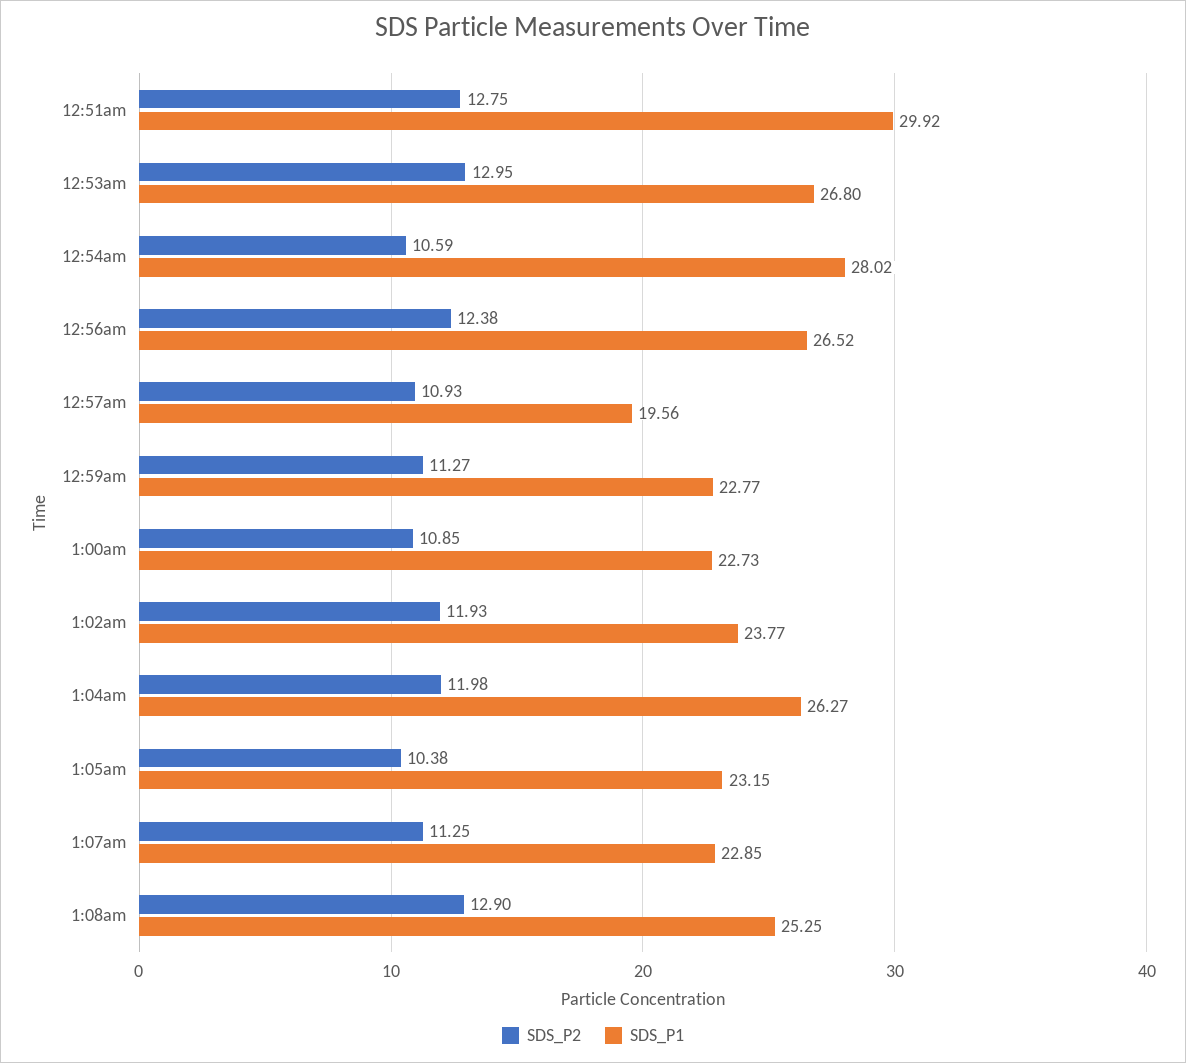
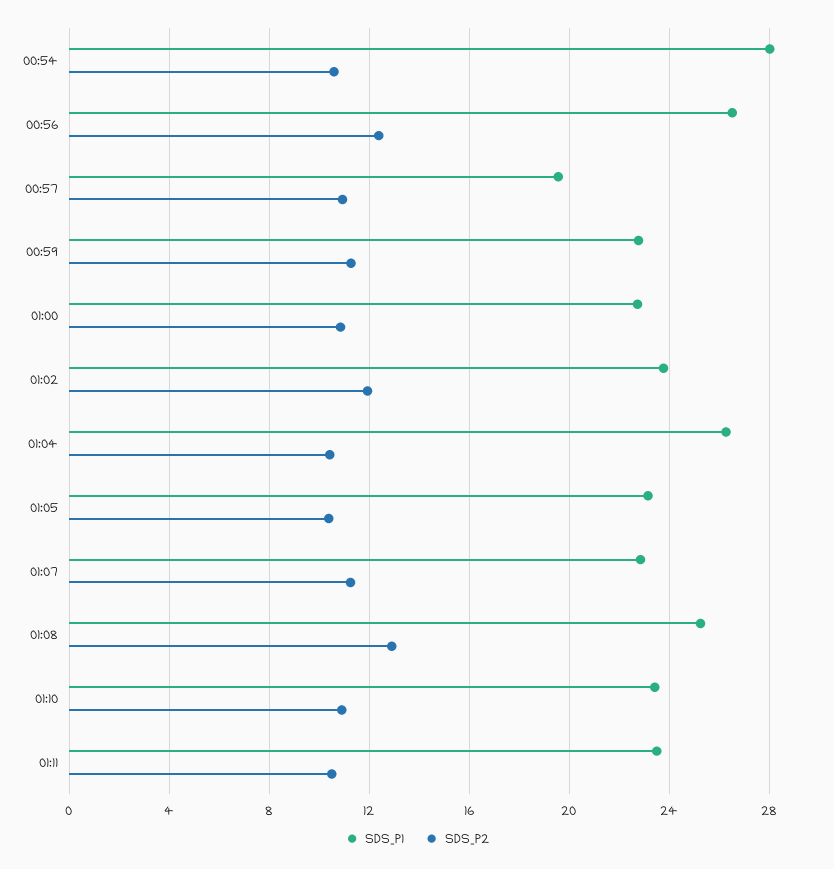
SDS_P2, 12:51am: 12.75 -> none
SDS_P1, 12:51am: 29.92 -> none
SDS_P2, 12:53am: 12.95 -> none
SDS_P1, 12:53am: 26.8 -> none
SDS_P2, 1:04am: 11.98 -> 10.5
SDS_P1, 01:10: none -> 23.5
SDS_P2, 01:10: none -> 11
SDS_P1, 01:11: none -> 23.5
SDS_P2, 01:11: none -> 10.5

